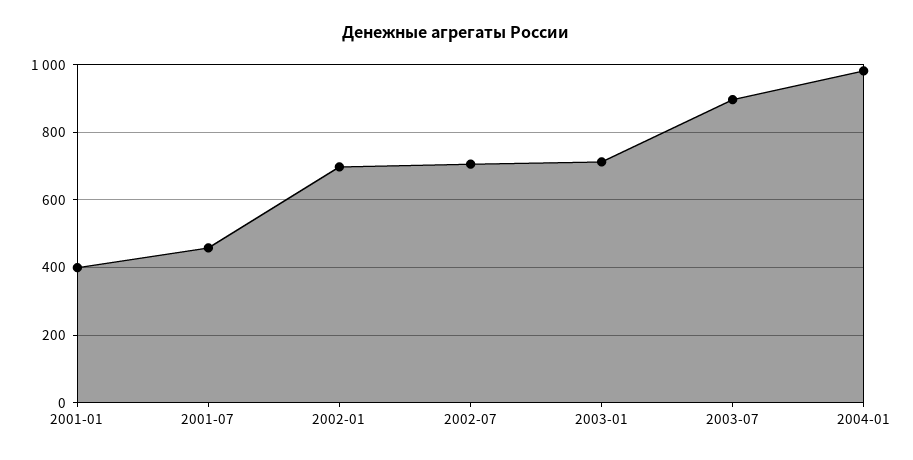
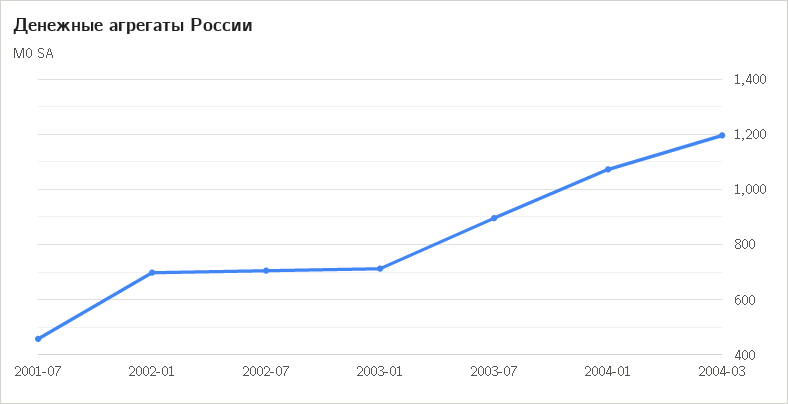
2001-01: 400 -> none
2004-01: 980 -> 1075
2004-03: none -> 1200

